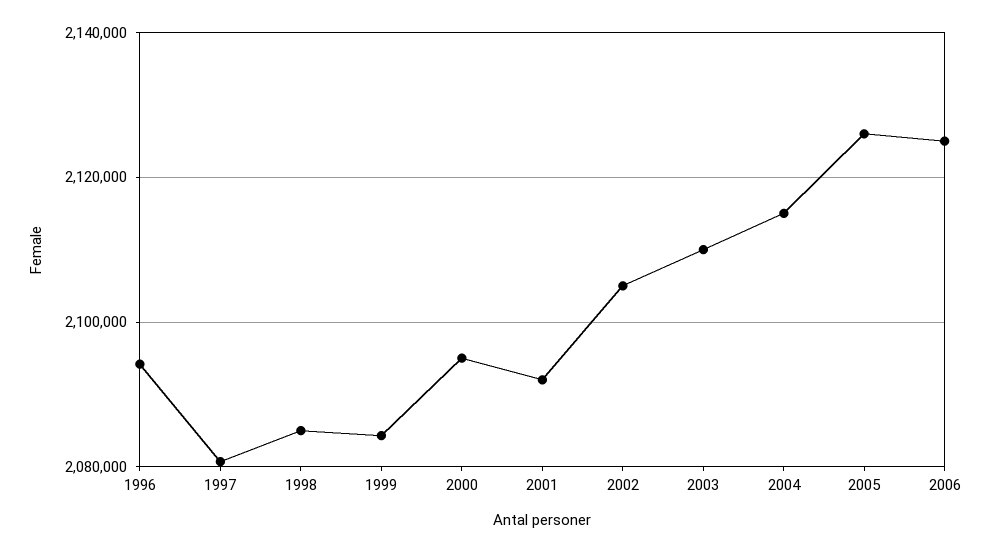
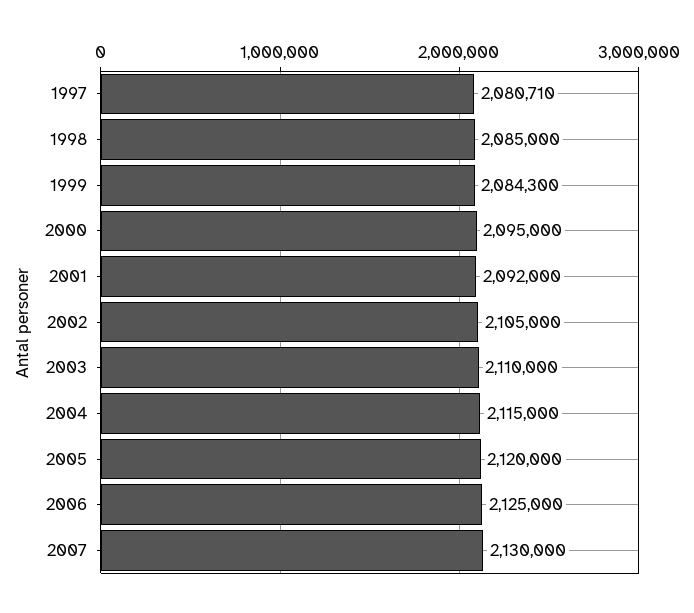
1996: 2094000 -> none
2005: 2126000 -> 2120000
2007: none -> 2130000

